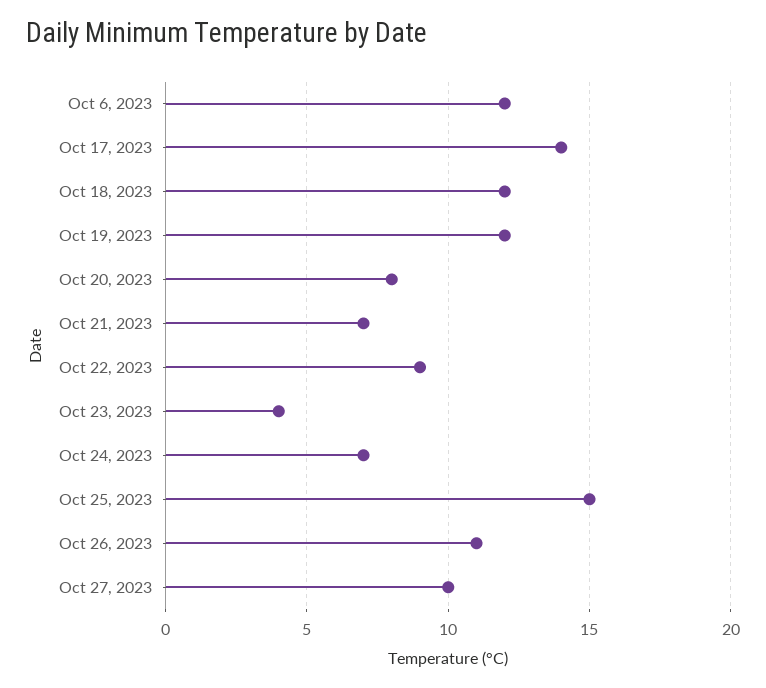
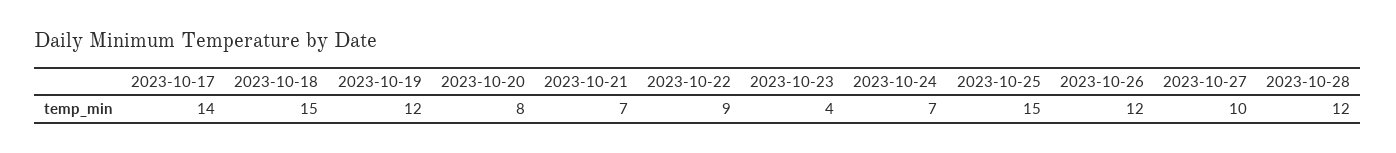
Oct 6, 2023: 12 -> none
Oct 18, 2023: 12 -> 15
Oct 26, 2023: 11 -> 12
2023-10-28: none -> 12

